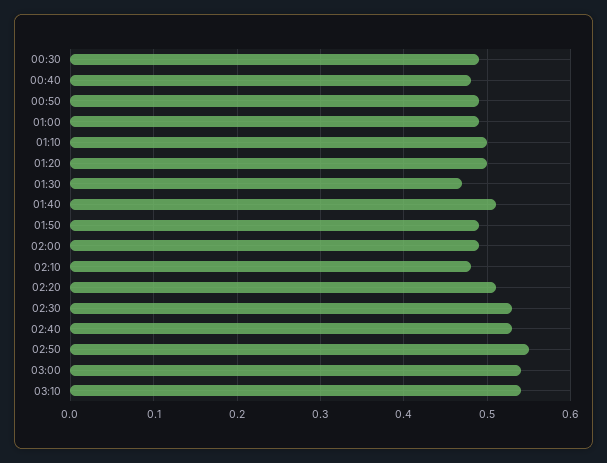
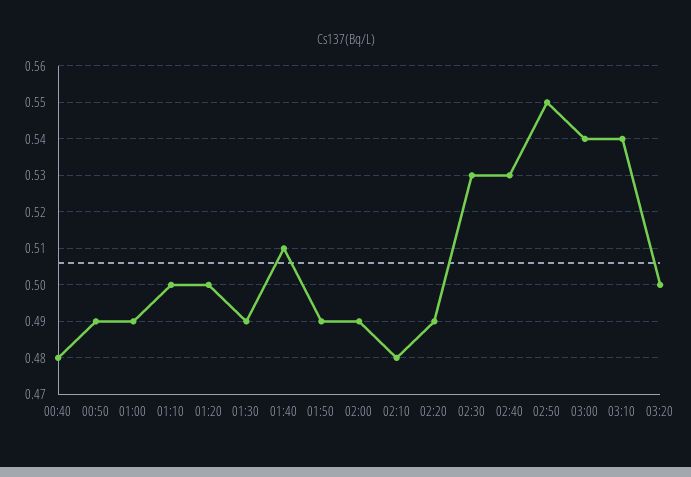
00:30: 0.49 -> none
01:30: 0.47 -> 0.49
02:20: 0.51 -> 0.49
03:20: none -> 0.5

